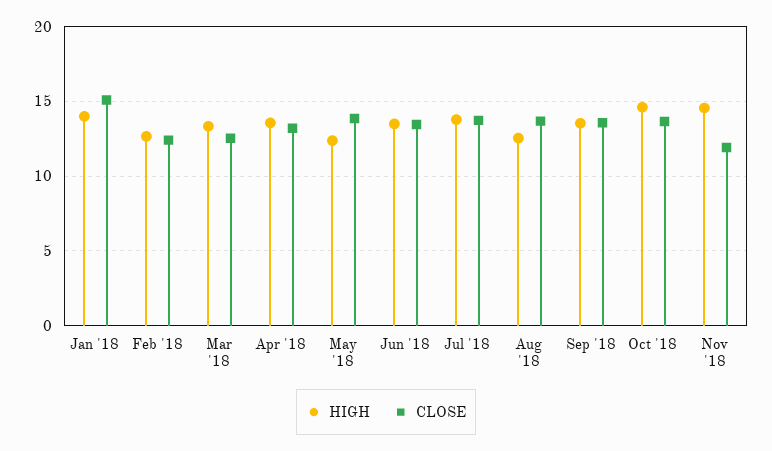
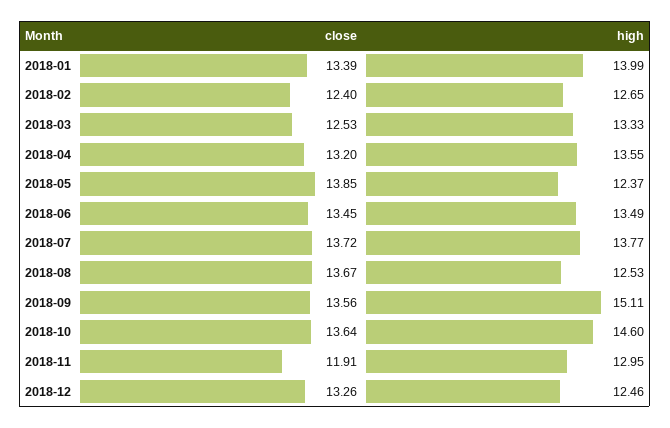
CLOSE, Jan '18: 15 -> 13.39
HIGH, Sep '18: 13.5 -> 15.11
HIGH, Nov '18: 14.5 -> 12.95
CLOSE, 2018-12: none -> 13.26
HIGH, 2018-12: none -> 12.46

